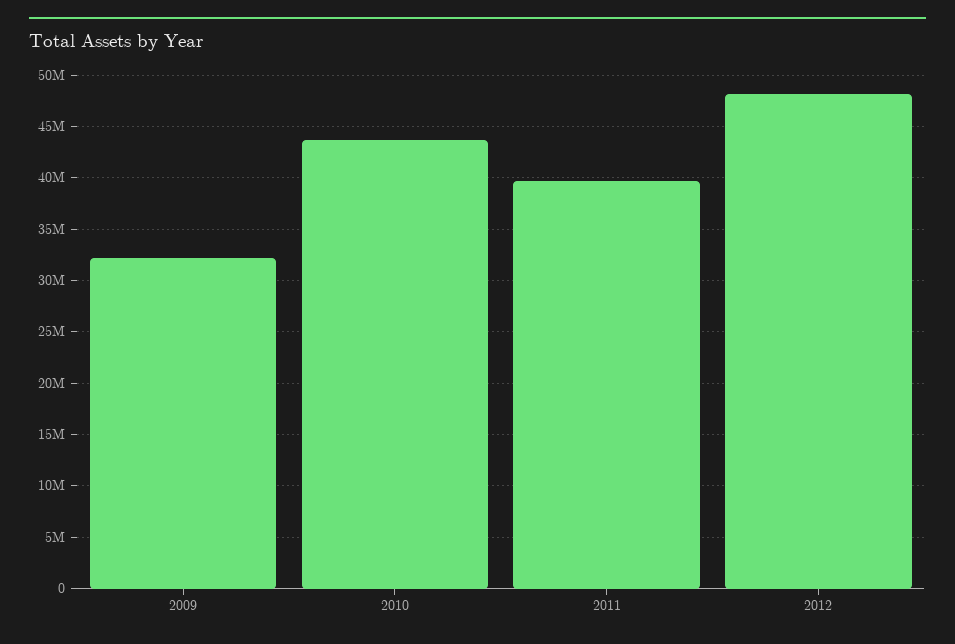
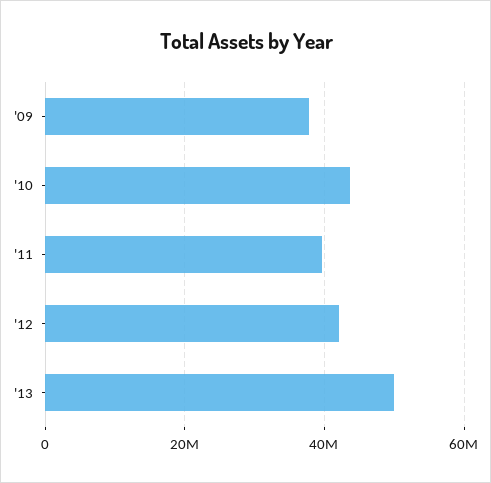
2009: 32000000 -> 38000000
2012: 48000000 -> 42000000
'13: none -> 50000000

